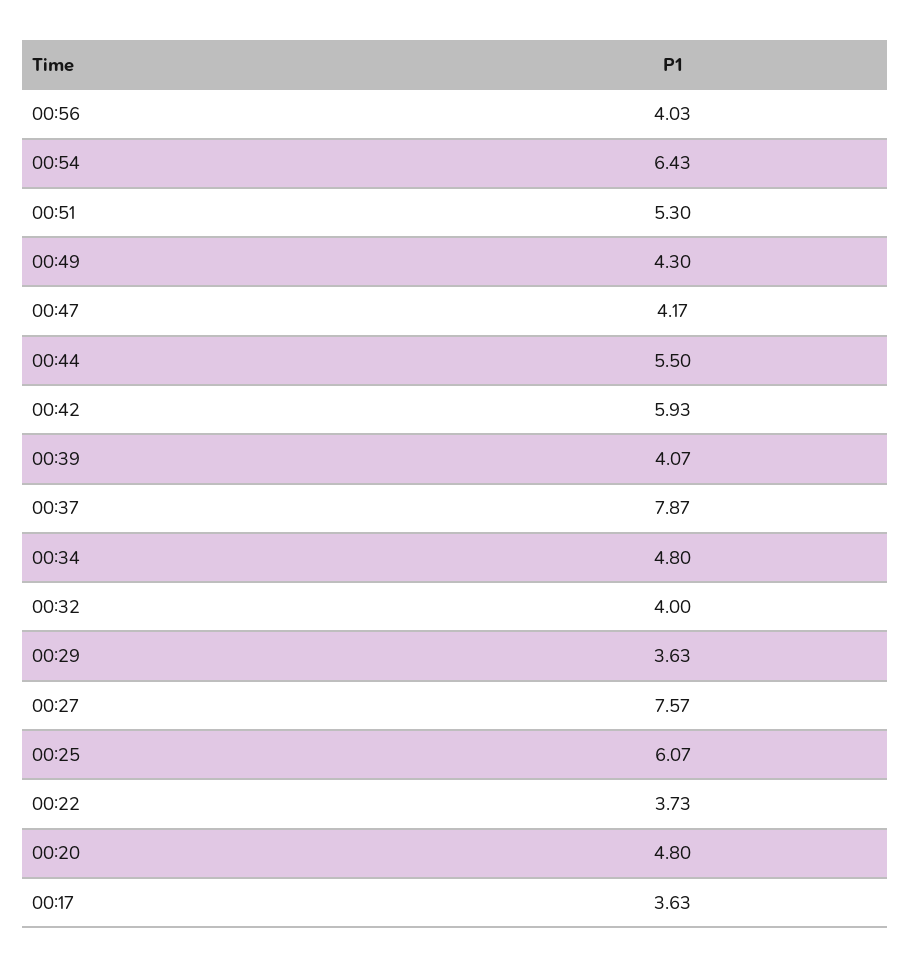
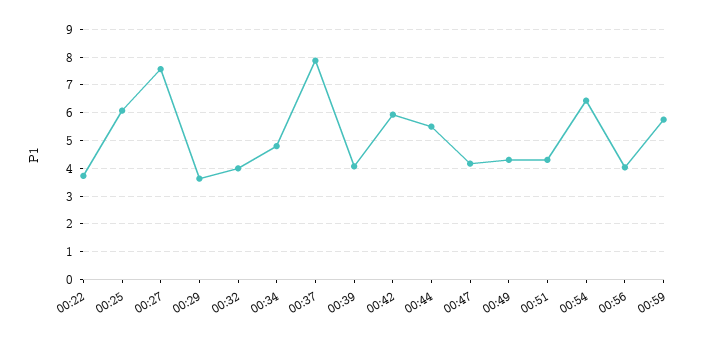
00:51: 5.3 -> 4.25
00:20: 4.8 -> none
00:17: 3.63 -> none
00:59: none -> 5.75

